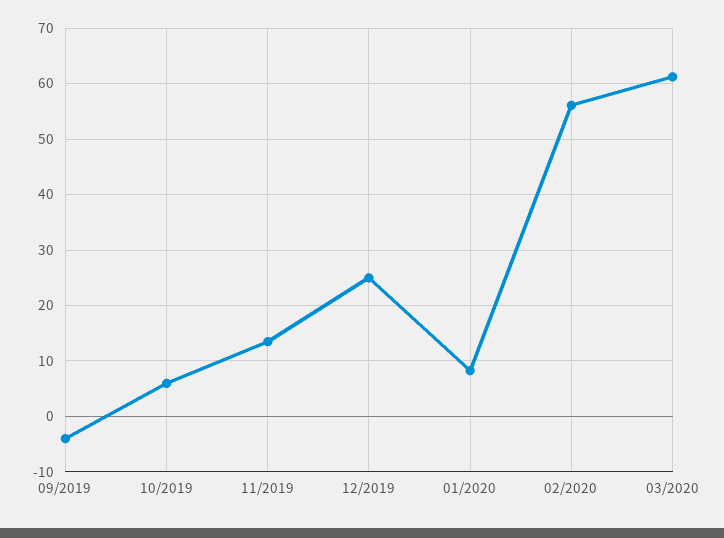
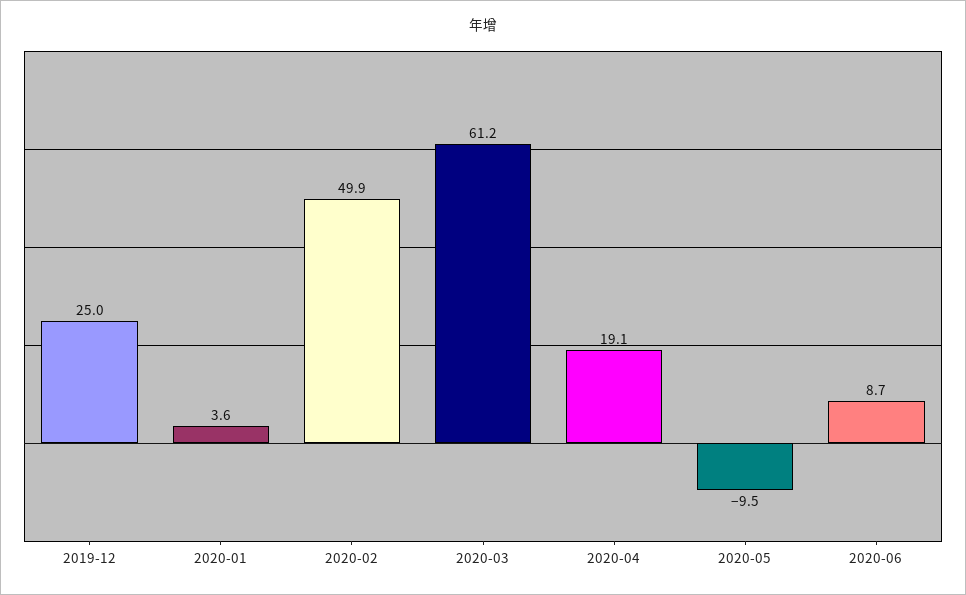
09/2019: -4 -> none
10/2019: 6 -> none
11/2019: 14 -> none
01/2020: 8 -> 3.6
02/2020: 56 -> 49.9
2020-04: none -> 19.1
2020-05: none -> -9.5
2020-06: none -> 8.7

